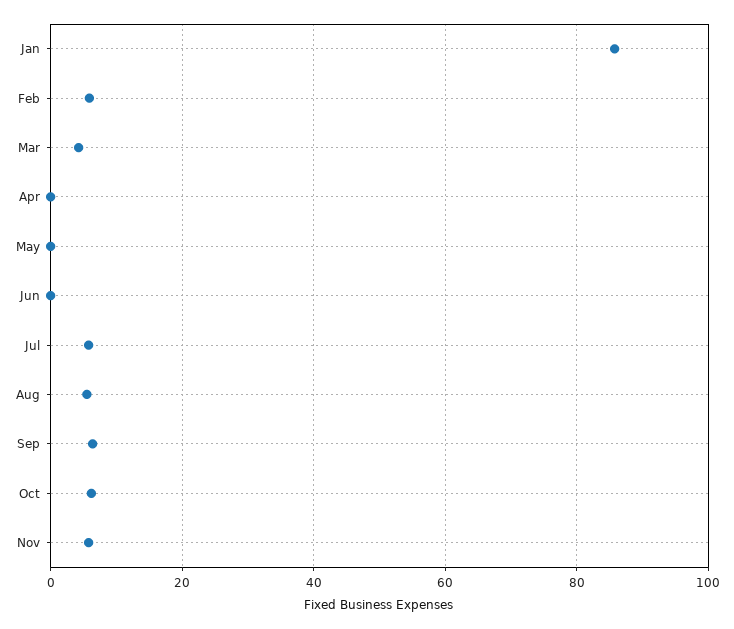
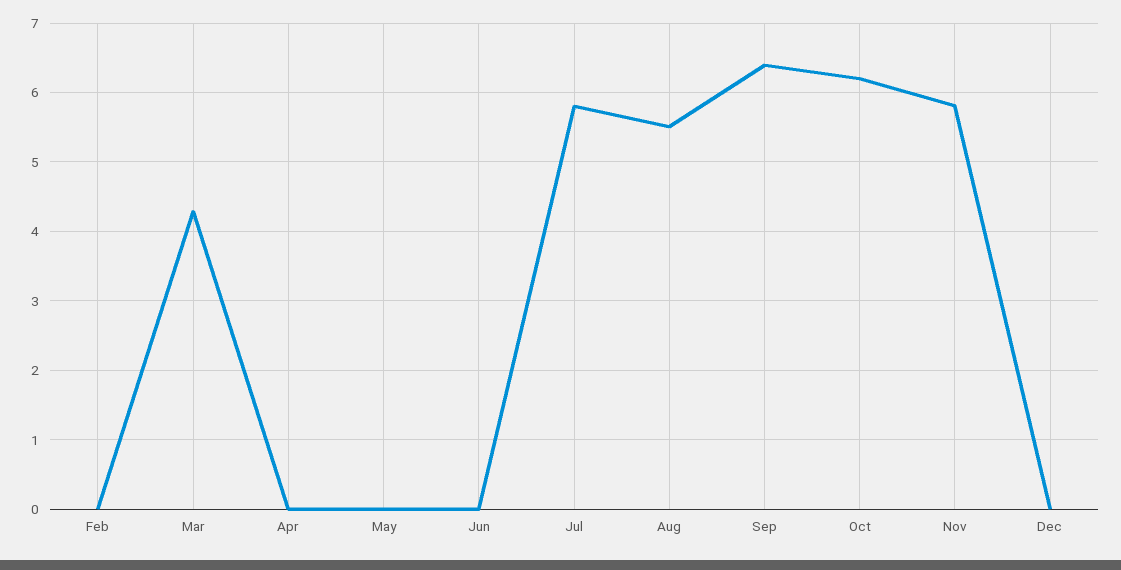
Jan: 86 -> none
Feb: 6 -> 0
Dec: none -> 0

